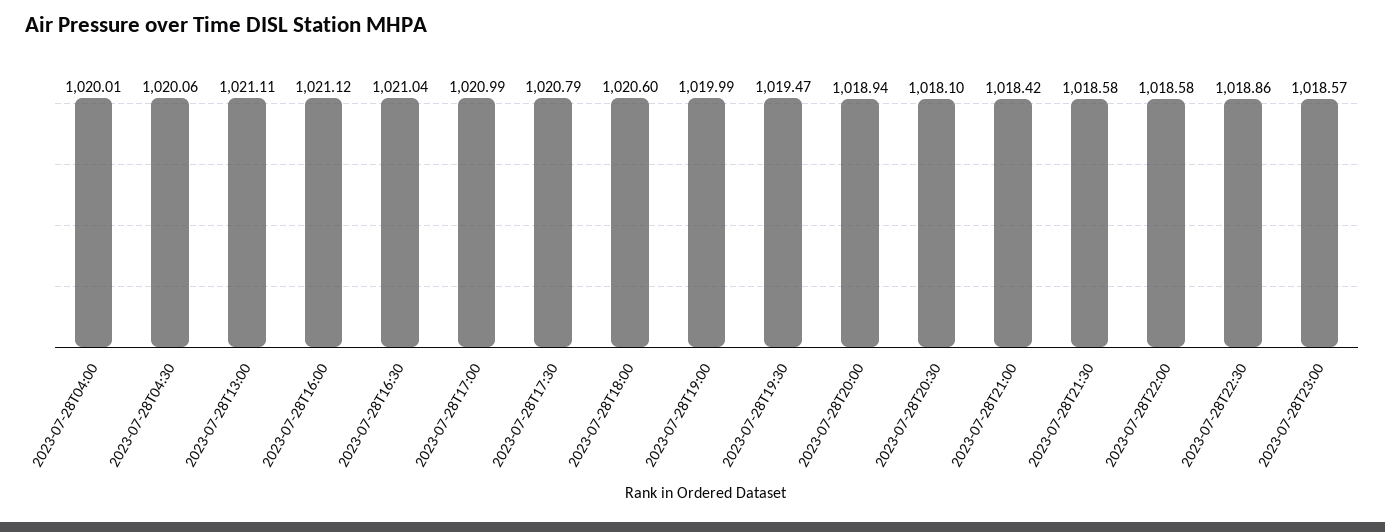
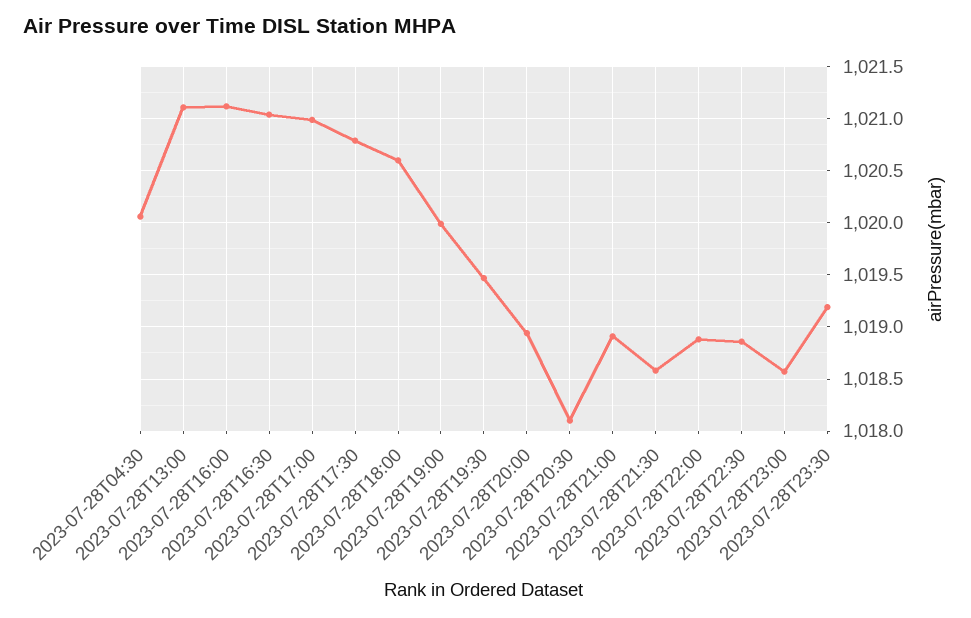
2023-07-28T04:00: 1020.01 -> none
2023-07-28T21:00: 1018.42 -> 1018.9
2023-07-28T22:00: 1018.58 -> 1018.9
2023-07-28T23:30: none -> 1019.2

